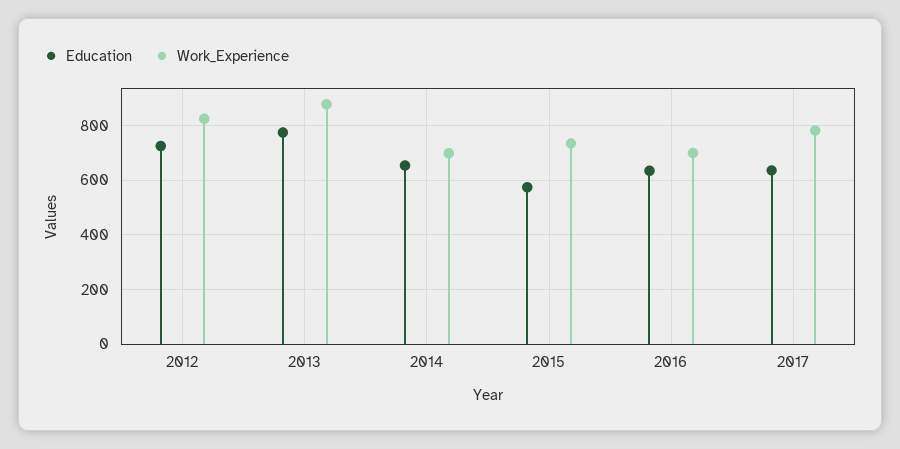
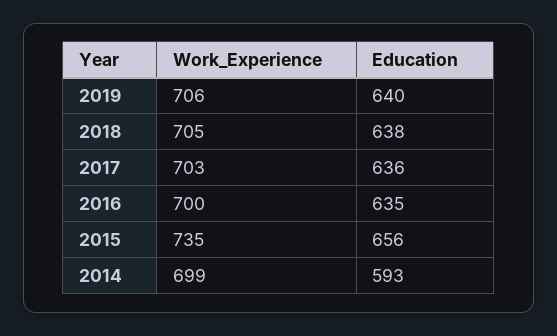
Education, 2012: 725 -> none
Work_Experience, 2012: 825 -> none
Education, 2013: 775 -> none
Work_Experience, 2013: 875 -> none
Education, 2014: 650 -> 593
Education, 2015: 575 -> 656
Work_Experience, 2017: 775 -> 703
Work_Experience, 2019: none -> 706
Education, 2019: none -> 640
Work_Experience, 2018: none -> 705
Education, 2018: none -> 638

